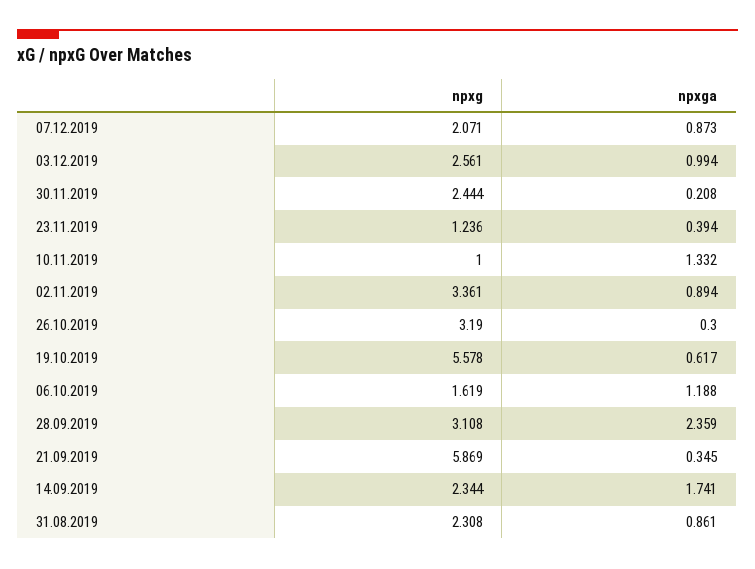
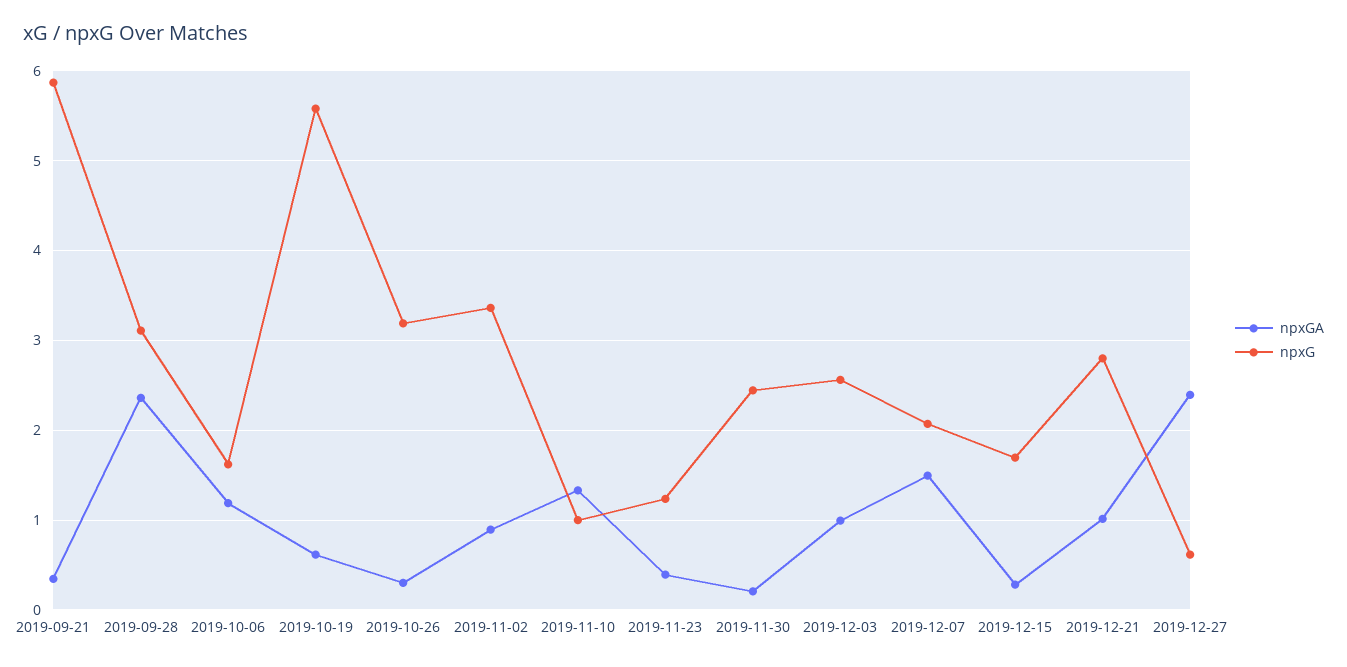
npxga, 07.12.2019: 0.873 -> 1.5
npxg, 14.09.2019: 2.344 -> none
npxga, 14.09.2019: 1.741 -> none
npxg, 31.08.2019: 2.308 -> none
npxga, 31.08.2019: 0.861 -> none
npxga, 2019-12-15: none -> 0.3
npxg, 2019-12-15: none -> 1.7
npxga, 2019-12-21: none -> 1
npxg, 2019-12-21: none -> 2.8
npxga, 2019-12-27: none -> 2.4
npxg, 2019-12-27: none -> 0.6

